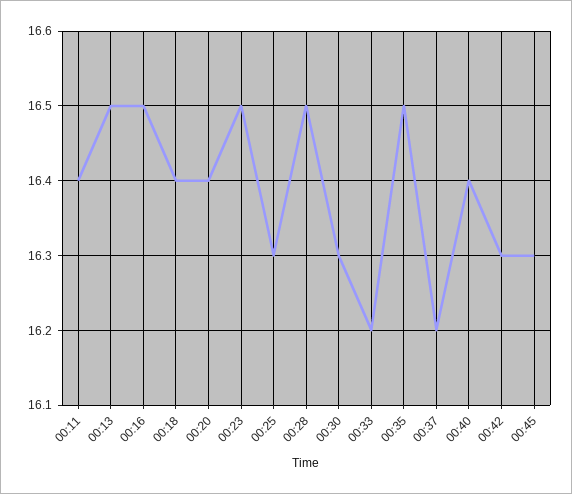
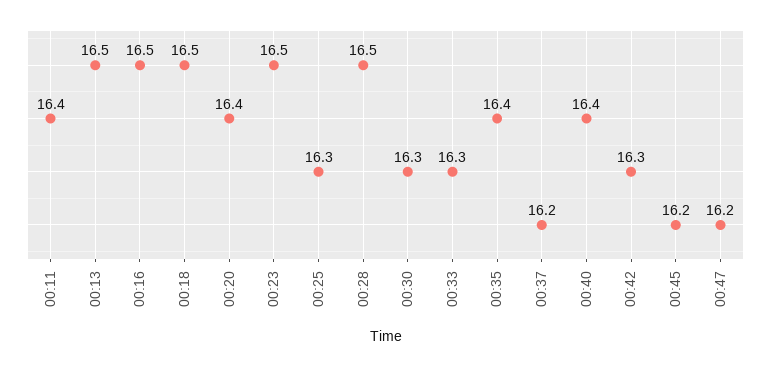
00:18: 16.4 -> 16.5
00:33: 16.2 -> 16.3
00:35: 16.5 -> 16.4
00:45: 16.3 -> 16.2
00:47: none -> 16.2

